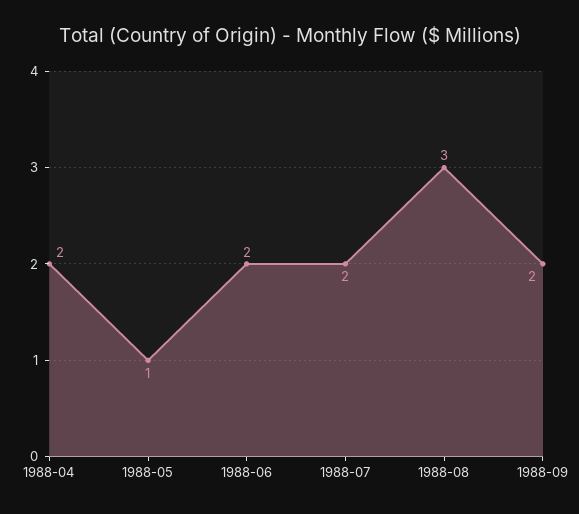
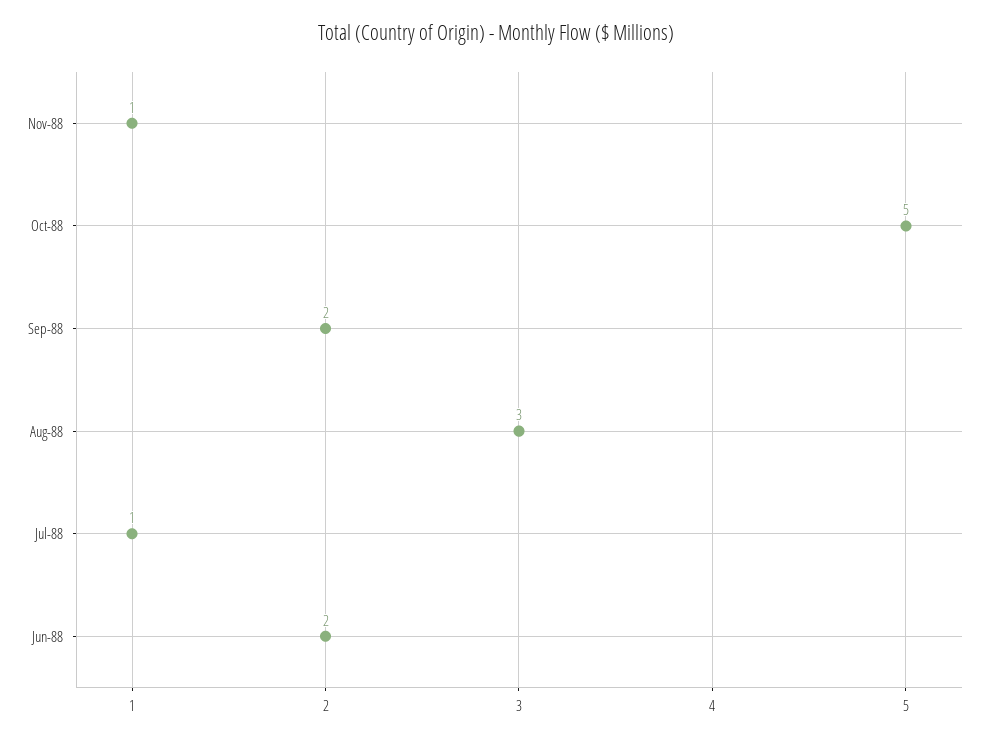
1988-04: 2 -> none
1988-05: 1 -> none
1988-07: 2 -> 1
Nov-88: none -> 1
Oct-88: none -> 5

